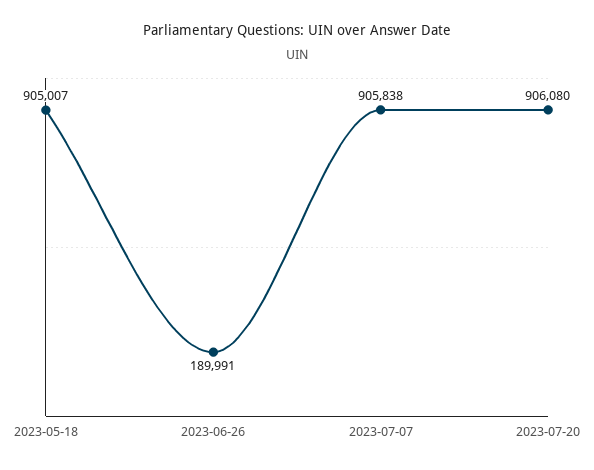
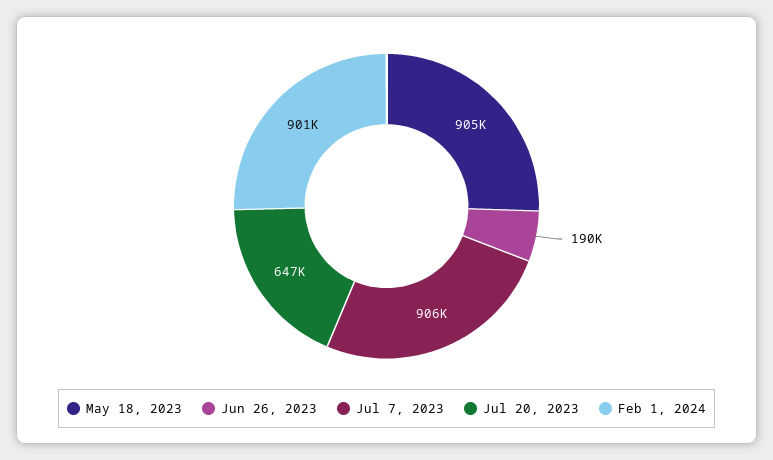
2023-07-20: 906080 -> 647000
Feb 1, 2024: none -> 901000

